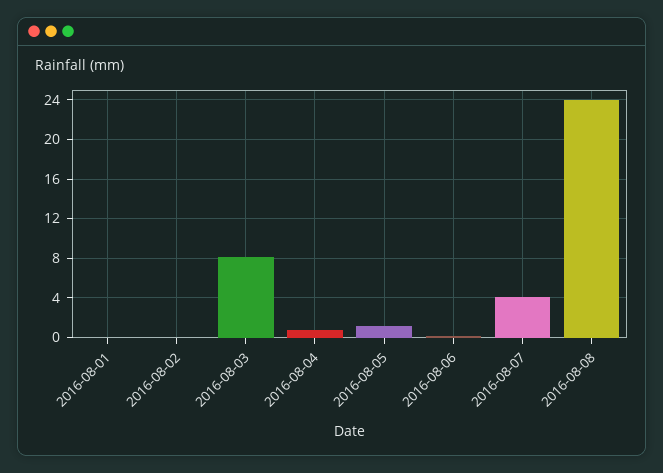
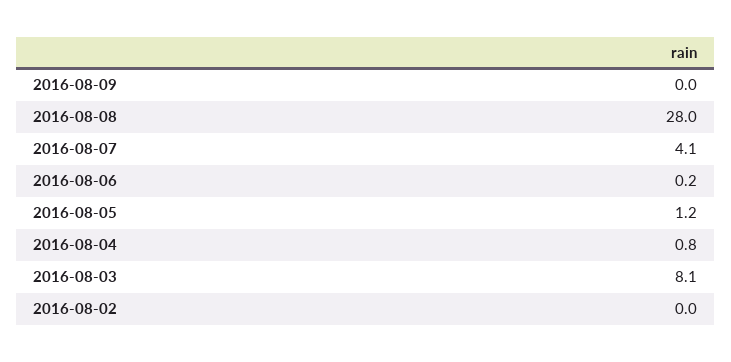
2016-08-01: 0 -> none
2016-08-08: 24 -> 28
2016-08-09: none -> 0

